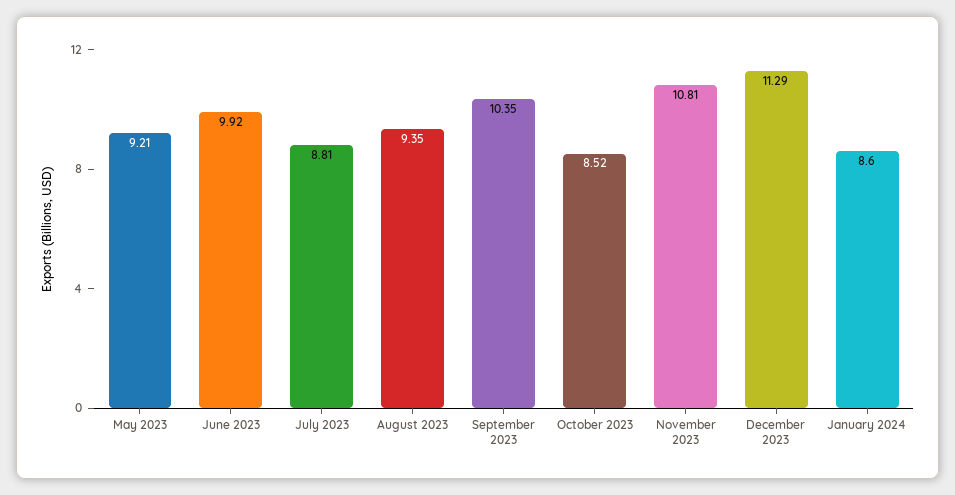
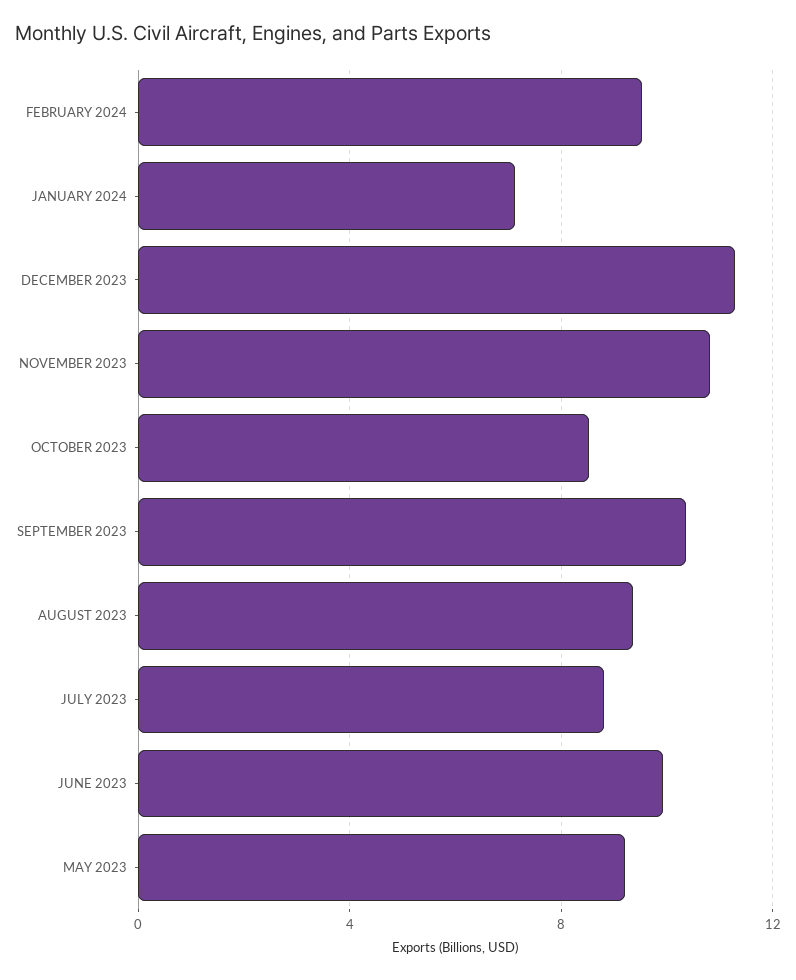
January 2024: 8.6 -> 7
FEBRUARY 2024: none -> 9.5

